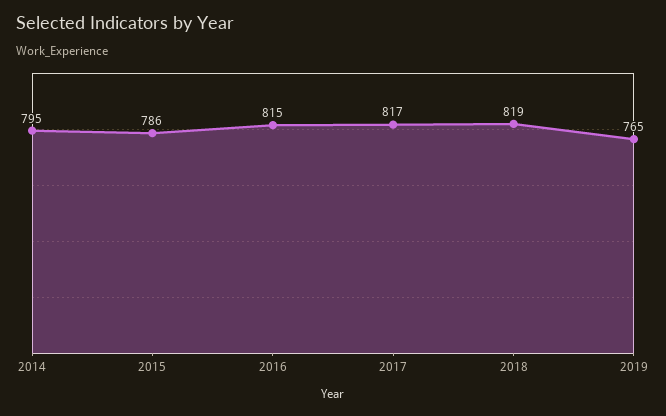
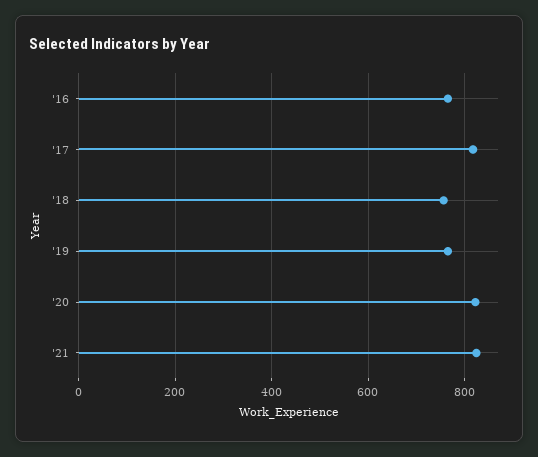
2014: 795 -> none
2015: 786 -> none
2016: 815 -> 760
2018: 819 -> 760
'20: none -> 820
'21: none -> 820

